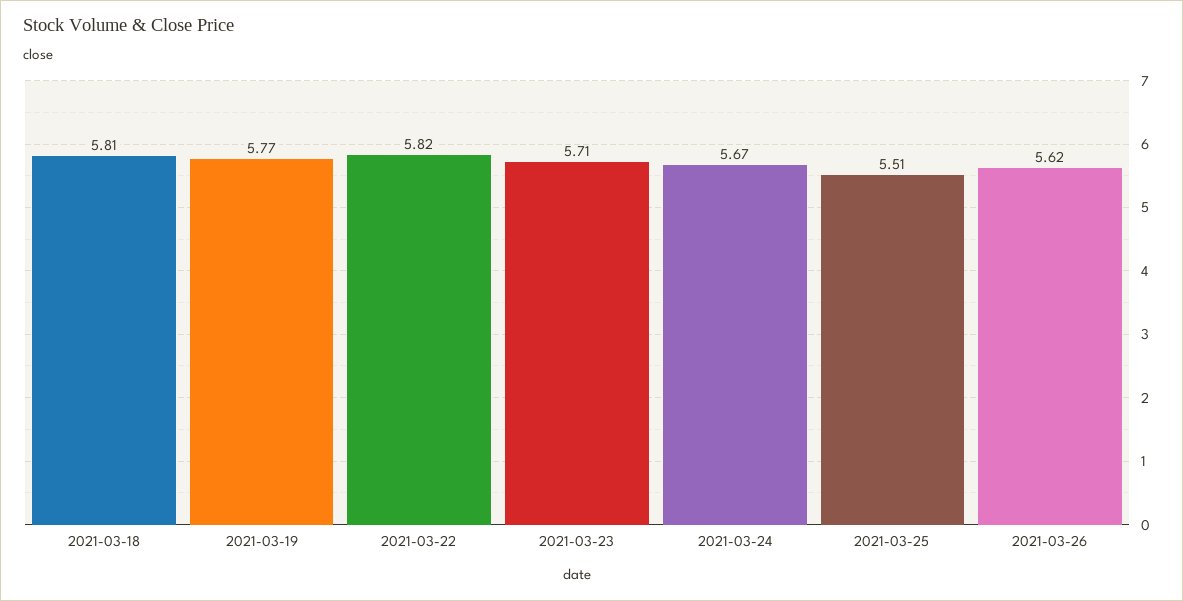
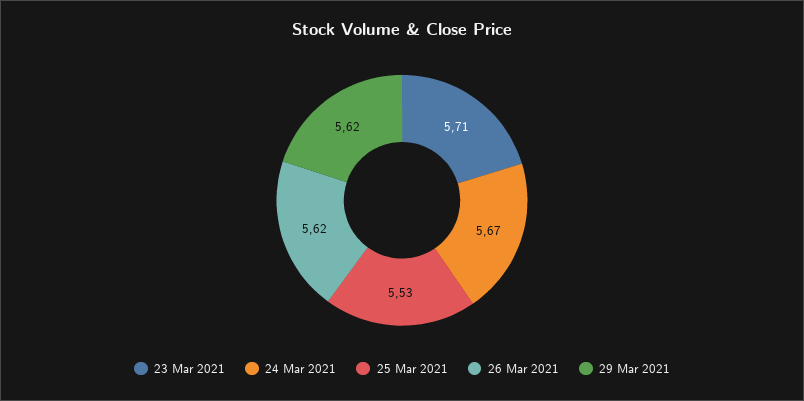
2021-03-18: 5.81 -> none
2021-03-19: 5.77 -> none
2021-03-22: 5.82 -> none
2021-03-25: 5.51 -> 5.53
29 Mar 2021: none -> 5.62

